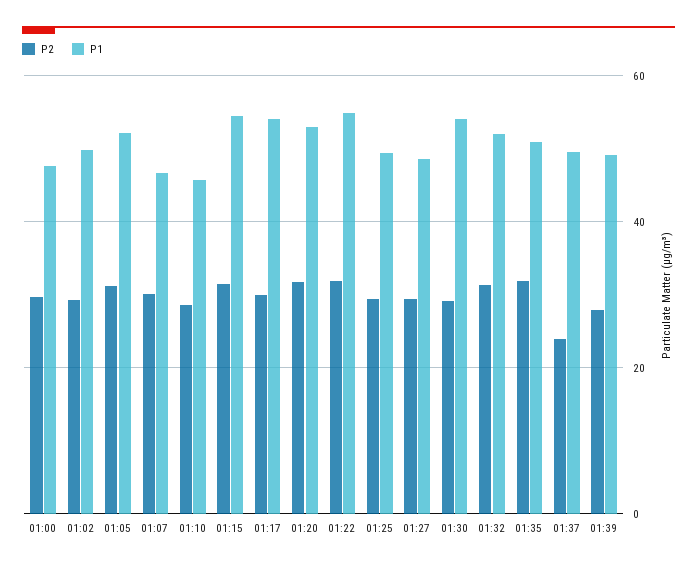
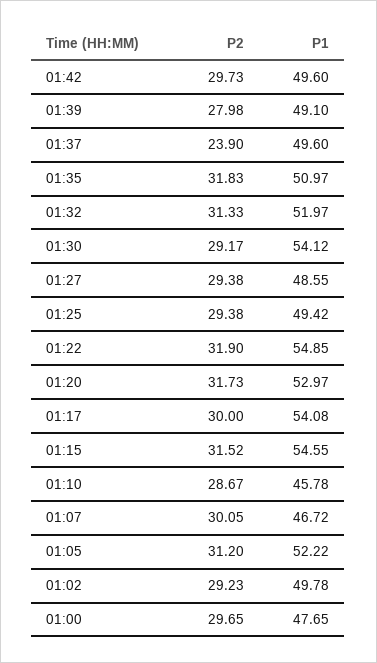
P2, 01:42: none -> 29.73
P1, 01:42: none -> 49.6

